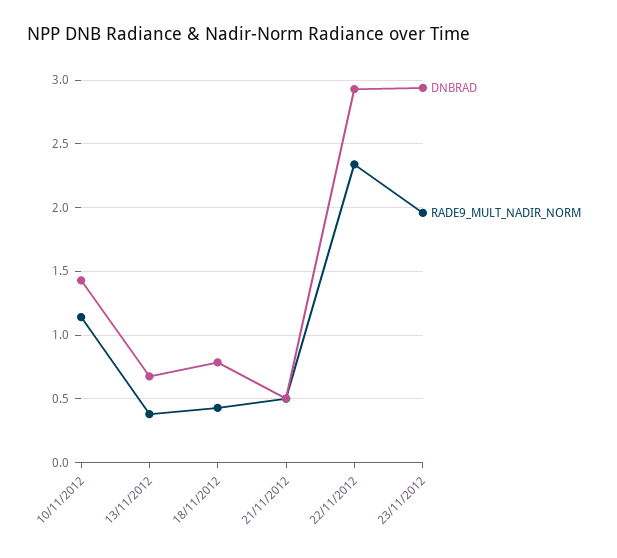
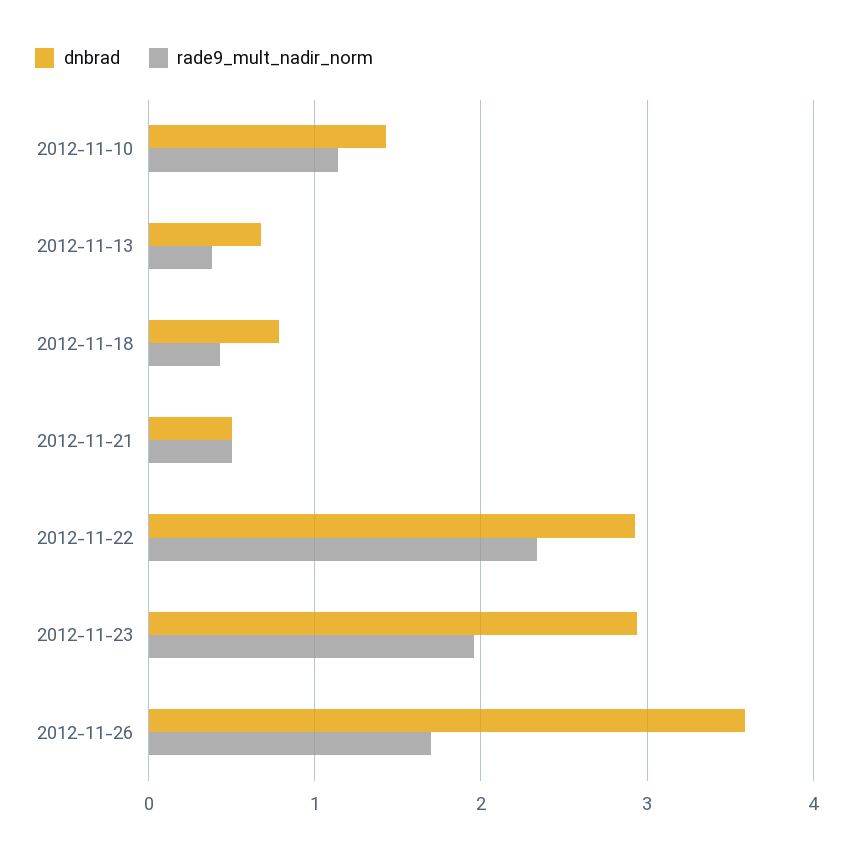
DNBRAD, 2012-11-26: none -> 3.6
RADE9_MULT_NADIR_NORM, 2012-11-26: none -> 1.7

